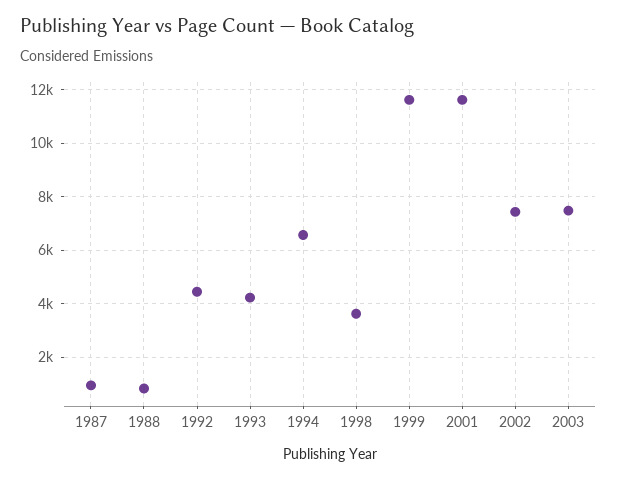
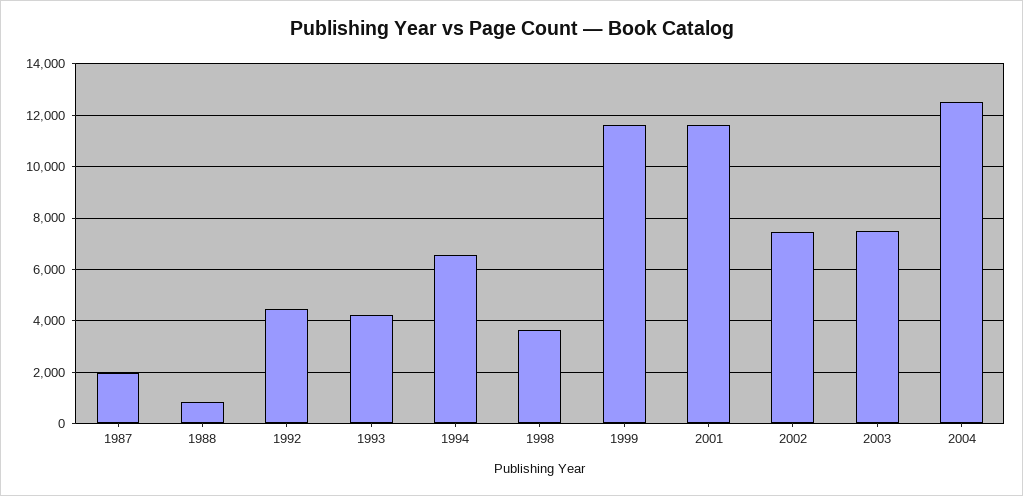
1987: 1000 -> 2000
2004: none -> 12500

